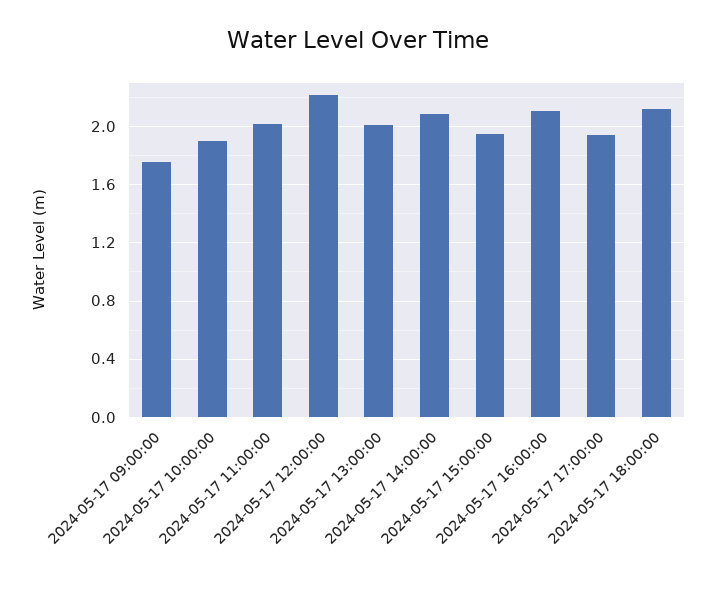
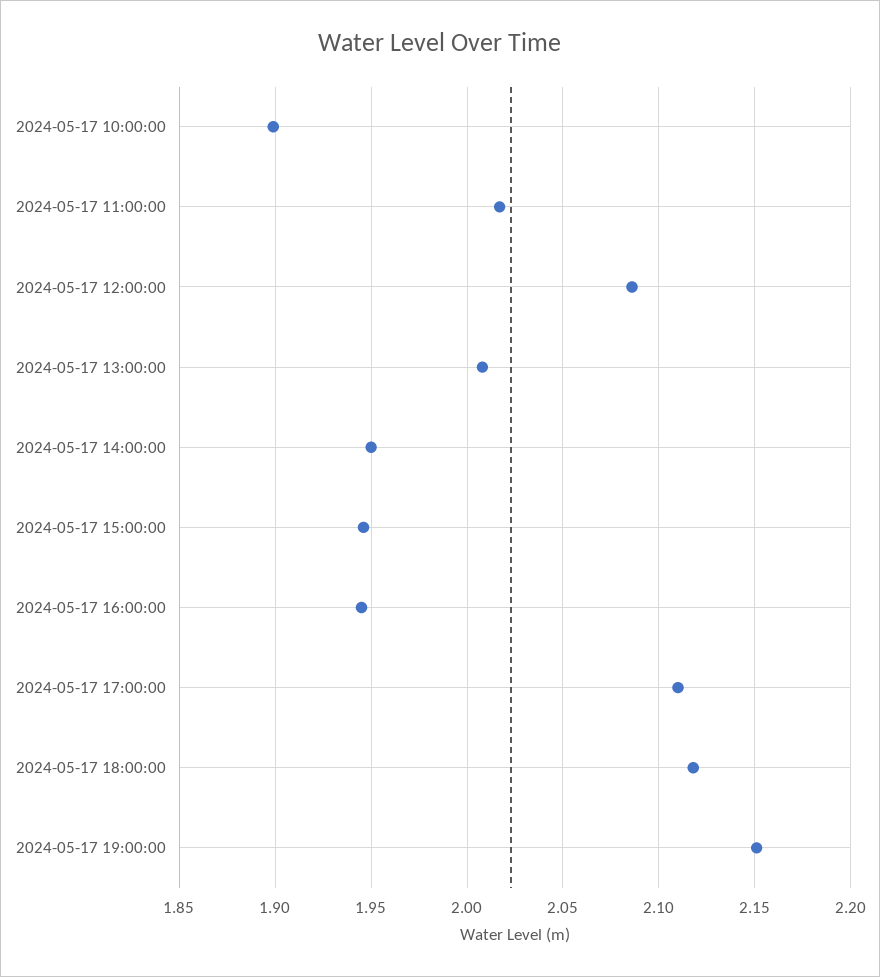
2024-05-17 09:00:00: 1.75 -> none
2024-05-17 12:00:00: 2.2 -> 2.085
2024-05-17 14:00:00: 2.1 -> 1.95
2024-05-17 16:00:00: 2.1 -> 1.945
2024-05-17 17:00:00: 1.95 -> 2.11
2024-05-17 19:00:00: none -> 2.15

